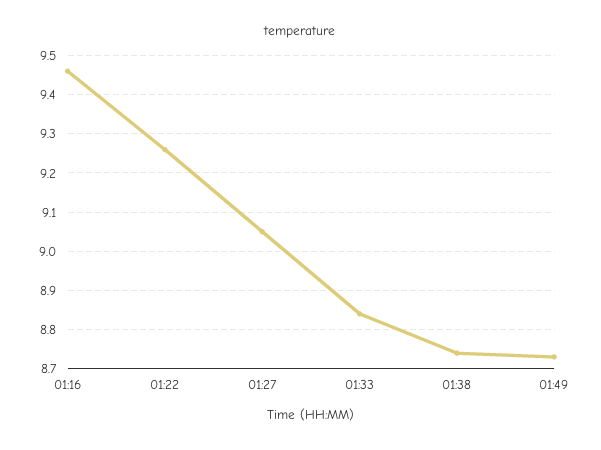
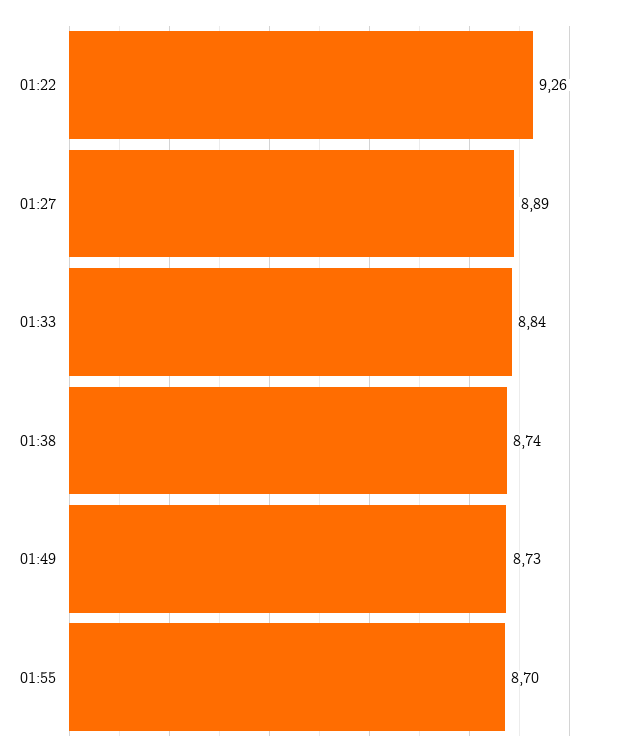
01:16: 9.45 -> none
01:27: 9.05 -> 8.89
01:55: none -> 8.7

